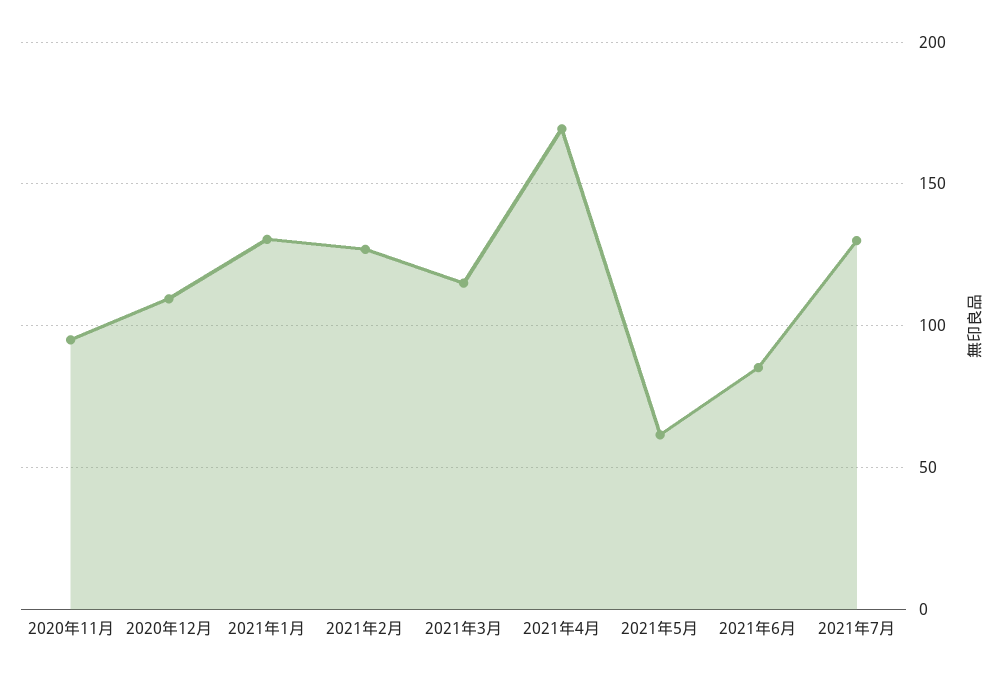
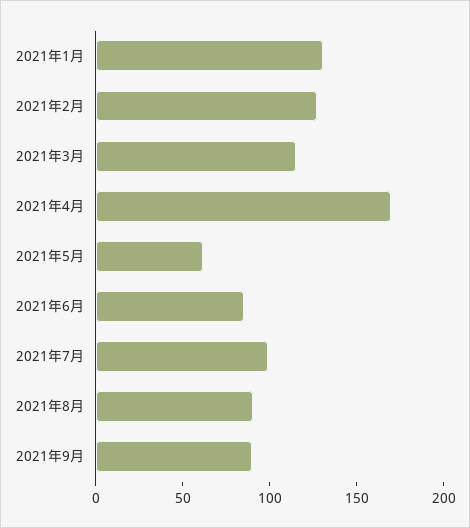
2020年11月: 95 -> none
2020年12月: 110 -> none
2021年7月: 130 -> 100
2021年8月: none -> 90
2021年9月: none -> 90

